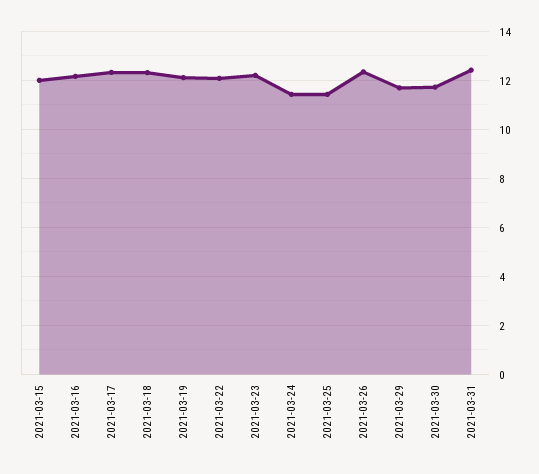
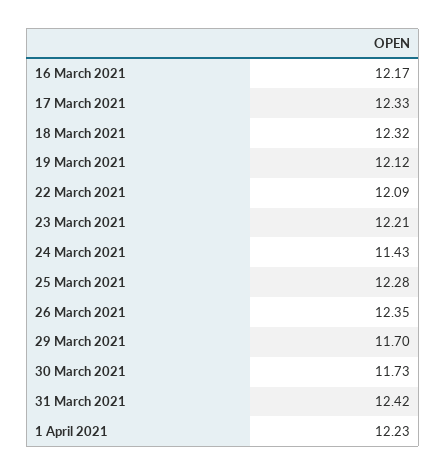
2021-03-15: 12 -> none
2021-03-25: 11.5 -> 12.28
1 April 2021: none -> 12.23

